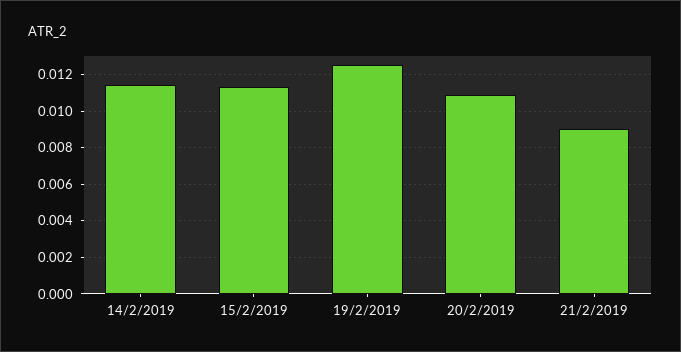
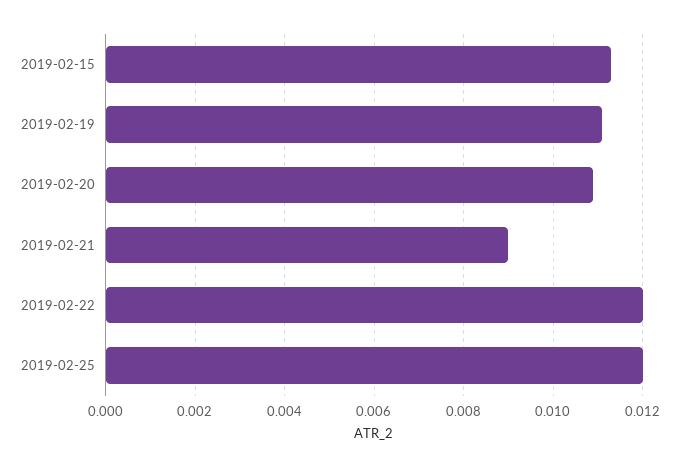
14/2/2019: 0.0115 -> none
19/2/2019: 0.0125 -> 0.011
2019-02-22: none -> 0.012
2019-02-25: none -> 0.012

